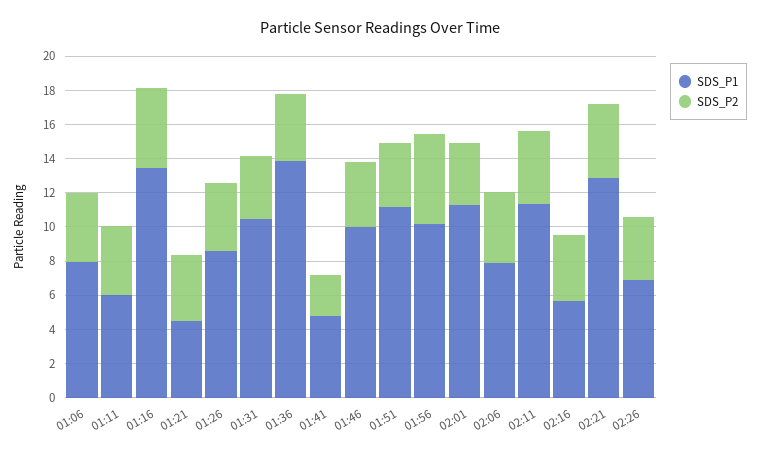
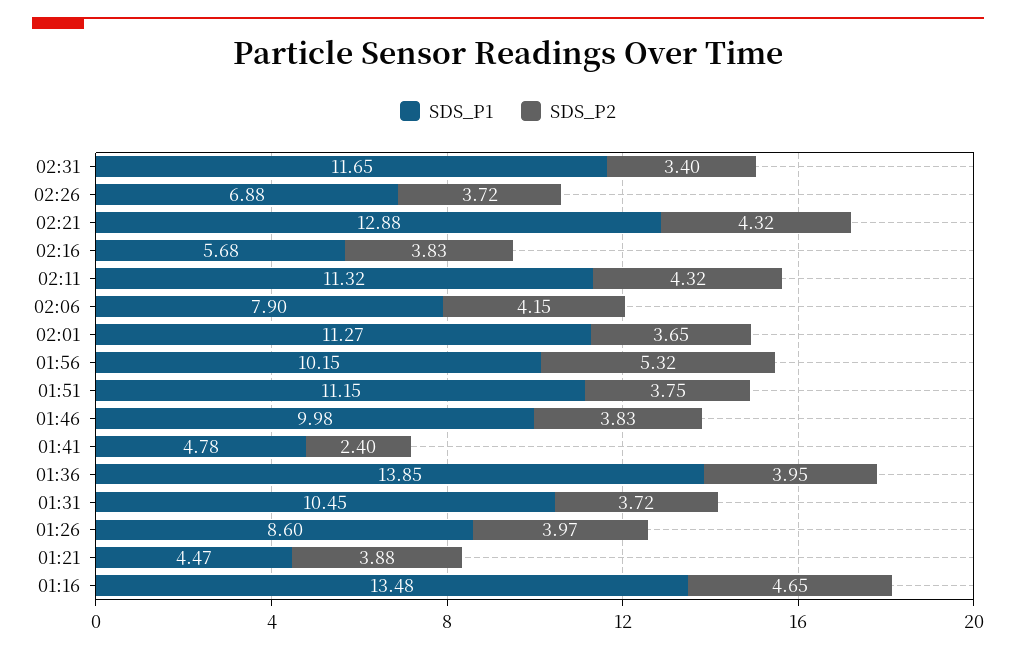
SDS_P1, 01:06: 8 -> none
SDS_P2, 01:06: 4 -> none
SDS_P1, 01:11: 6 -> none
SDS_P2, 01:11: 4 -> none
SDS_P1, 02:31: none -> 11.65
SDS_P2, 02:31: none -> 3.4

